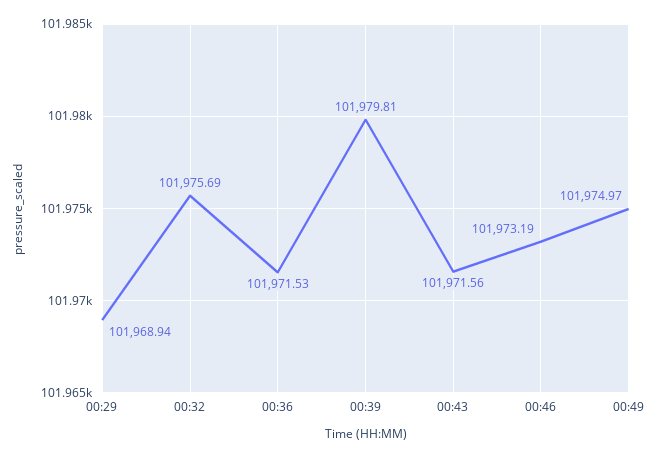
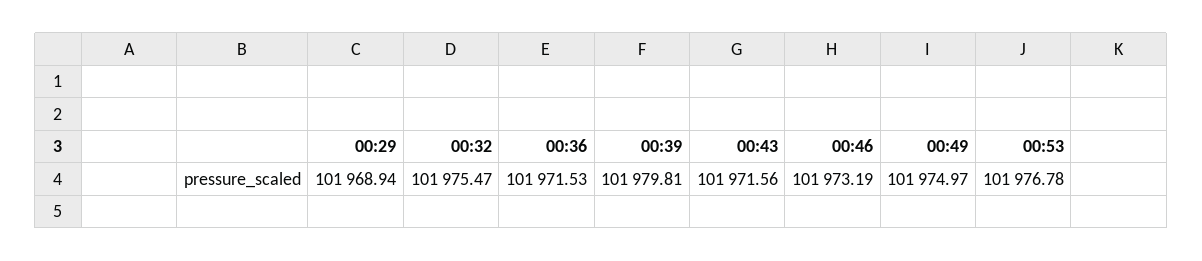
00:32: 101975.69 -> 101975.47
00:53: none -> 101976.78

